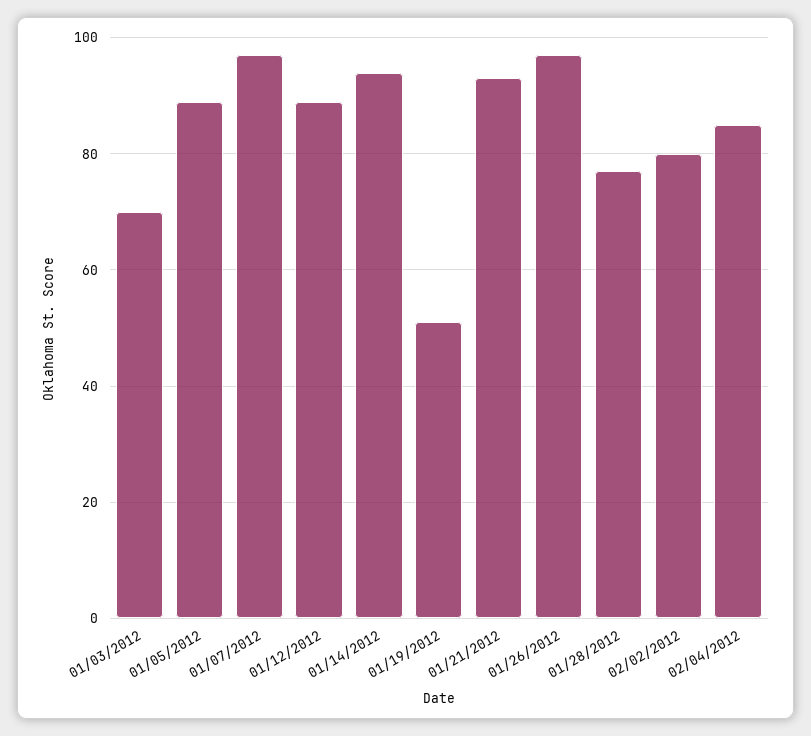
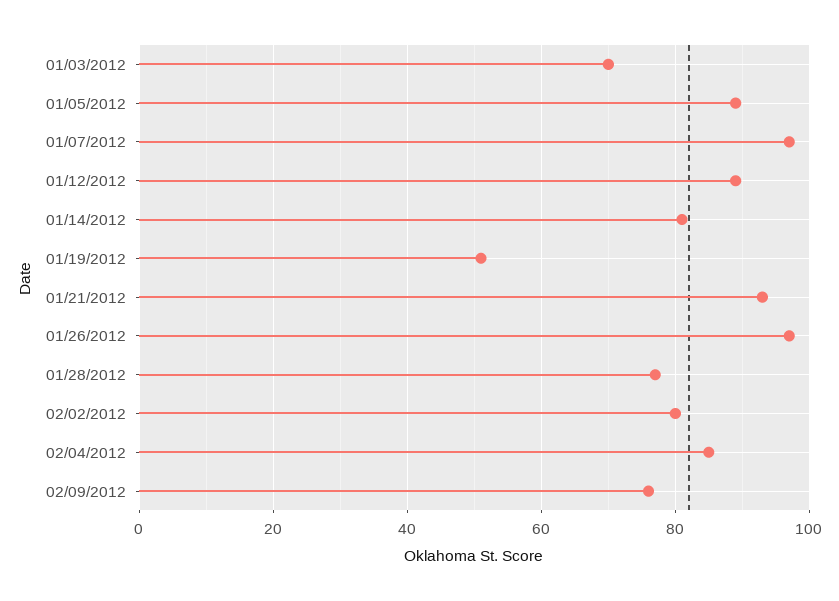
01/14/2012: 95 -> 80
02/09/2012: none -> 75

